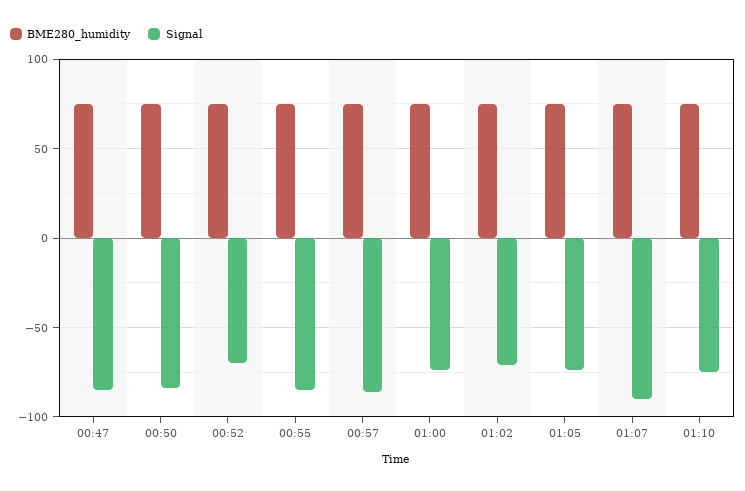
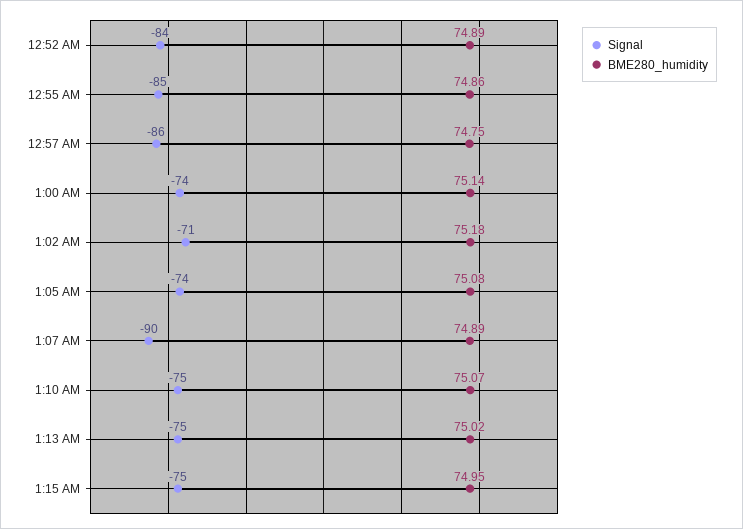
BME280_humidity, 00:47: 75 -> none
Signal, 00:47: -85 -> none
BME280_humidity, 00:50: 75 -> none
Signal, 00:50: -85 -> none
Signal, 00:52: -70 -> -84
Signal, 1:13 AM: none -> -75
BME280_humidity, 1:13 AM: none -> 75.02
Signal, 1:15 AM: none -> -75
BME280_humidity, 1:15 AM: none -> 74.95

